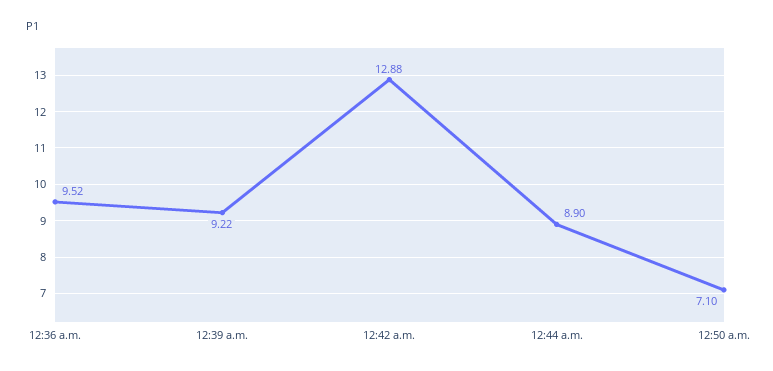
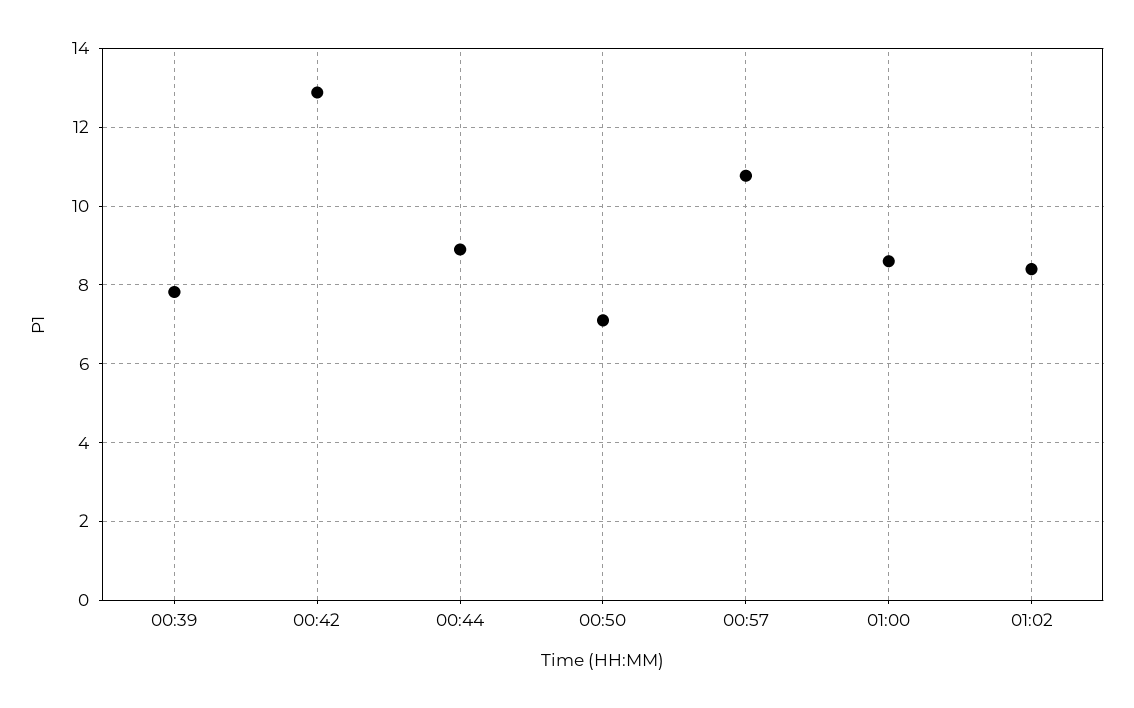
12:36 a.m.: 9.52 -> none
12:39 a.m.: 9.22 -> 7.8
00:57: none -> 10.8
01:00: none -> 8.6
01:02: none -> 8.4

